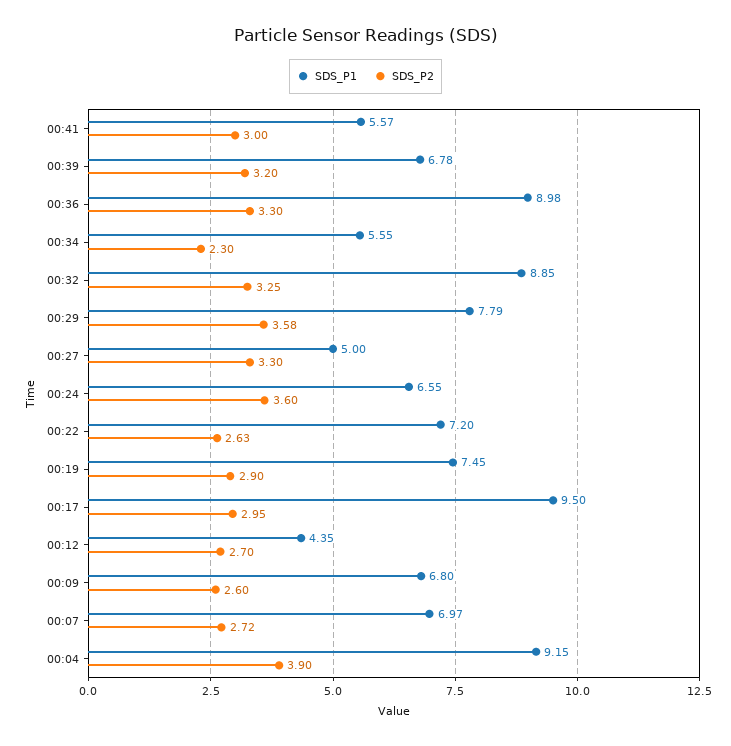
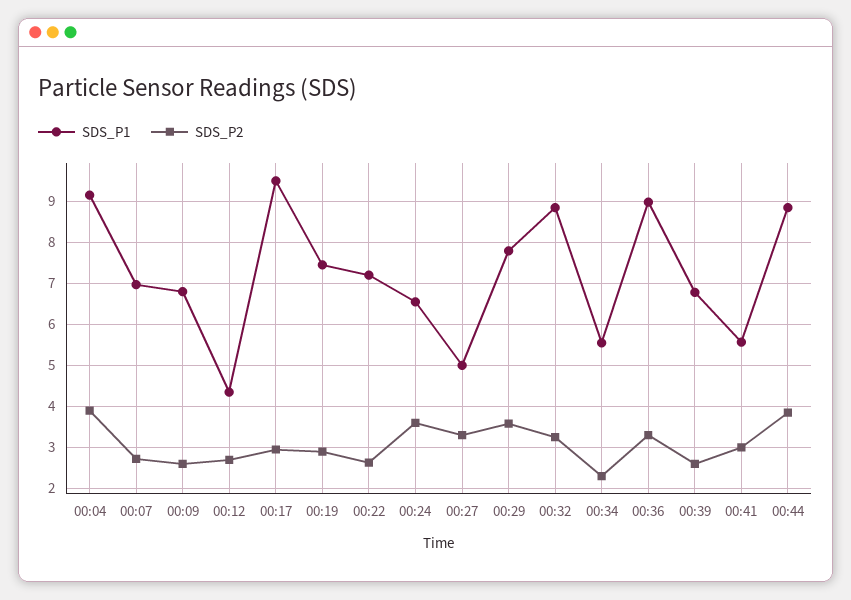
SDS_P2, 00:39: 3.2 -> 2.6
SDS_P1, 00:44: none -> 8.8
SDS_P2, 00:44: none -> 3.8

